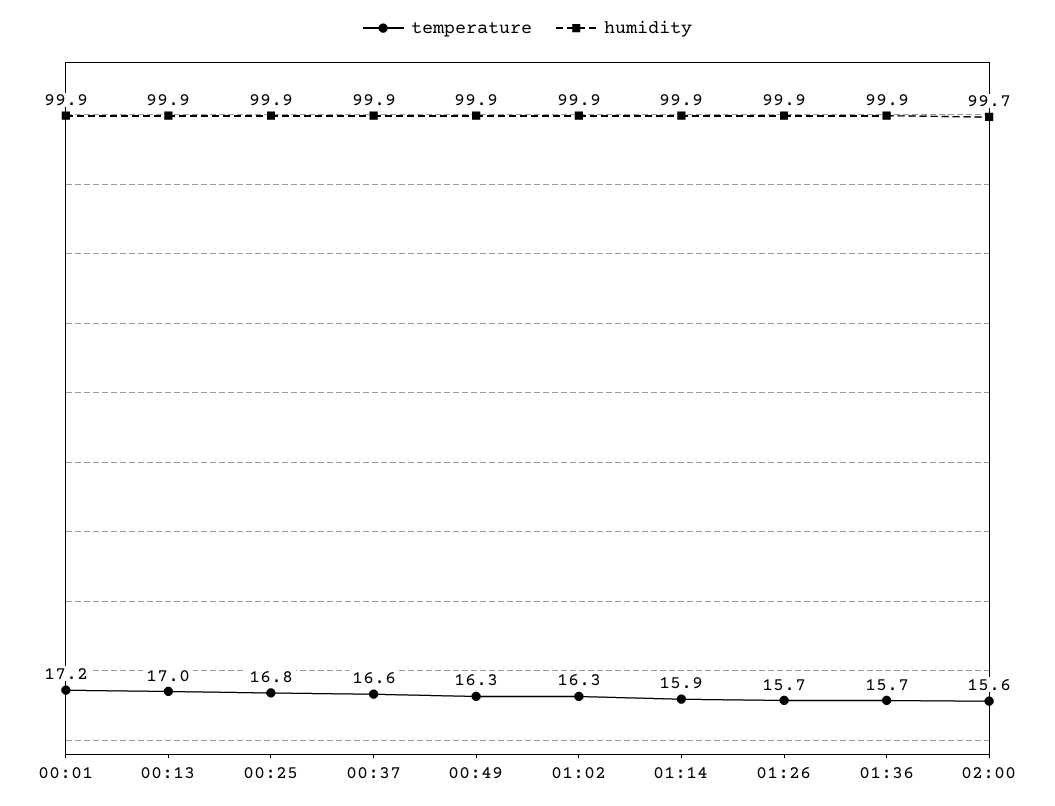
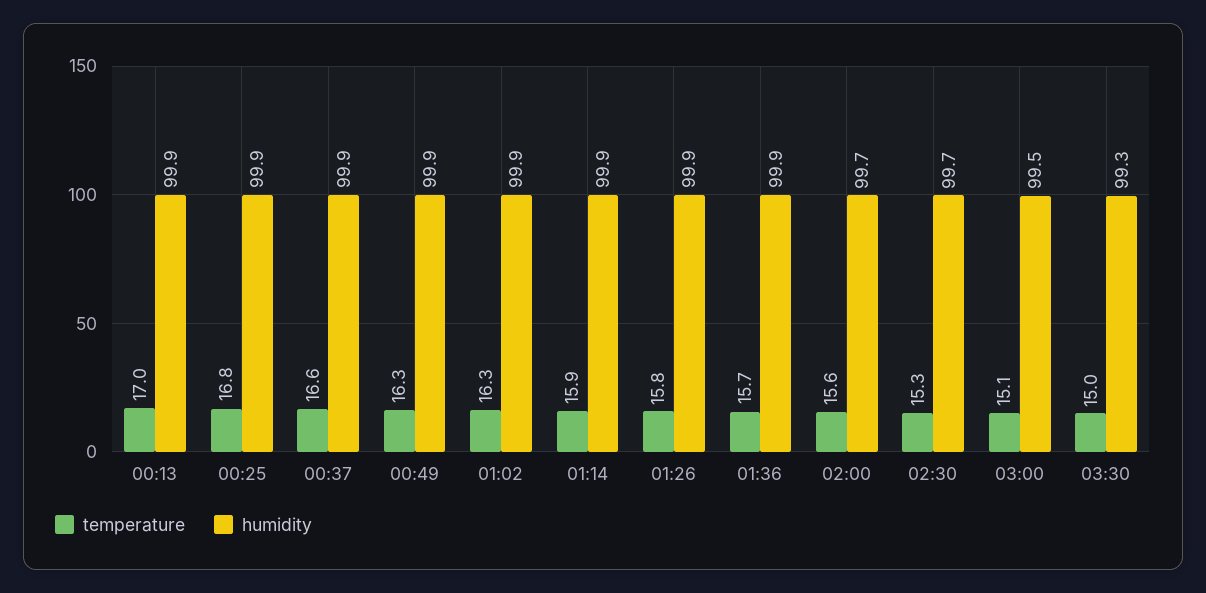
temperature, 00:01: 17.2 -> none
humidity, 00:01: 99.9 -> none
temperature, 01:26: 15.7 -> 15.8
temperature, 02:30: none -> 15.3
humidity, 02:30: none -> 99.7
temperature, 03:00: none -> 15.1
humidity, 03:00: none -> 99.5
temperature, 03:30: none -> 15
humidity, 03:30: none -> 99.3

